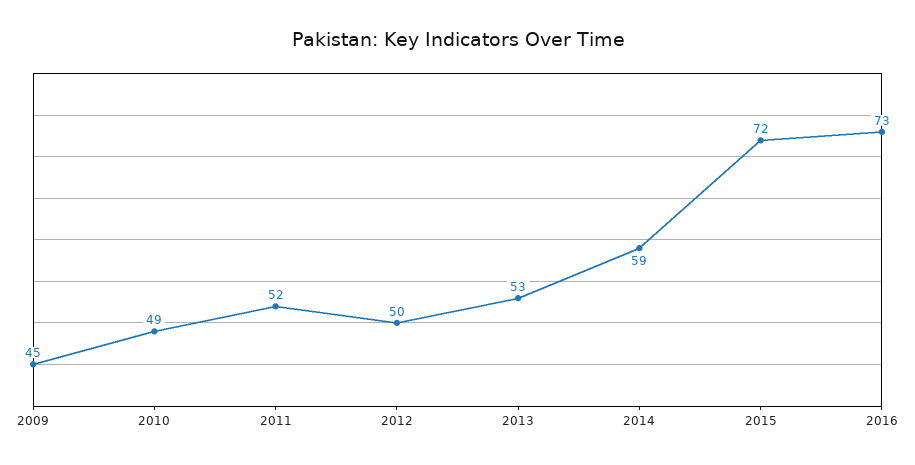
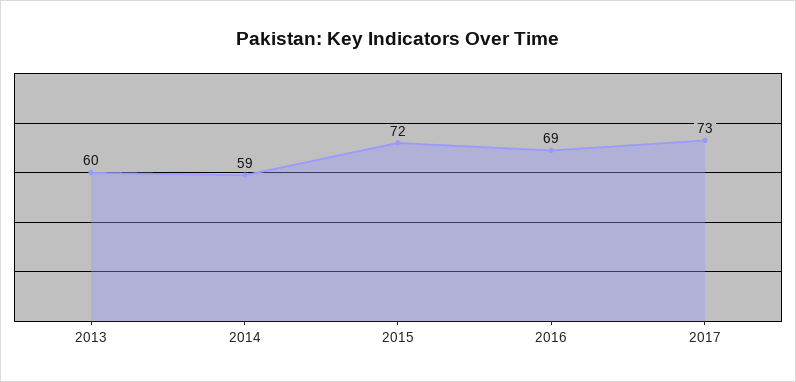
2009: 45 -> none
2010: 49 -> none
2011: 52 -> none
2012: 50 -> none
2013: 53 -> 60
2016: 73 -> 69
2017: none -> 73

